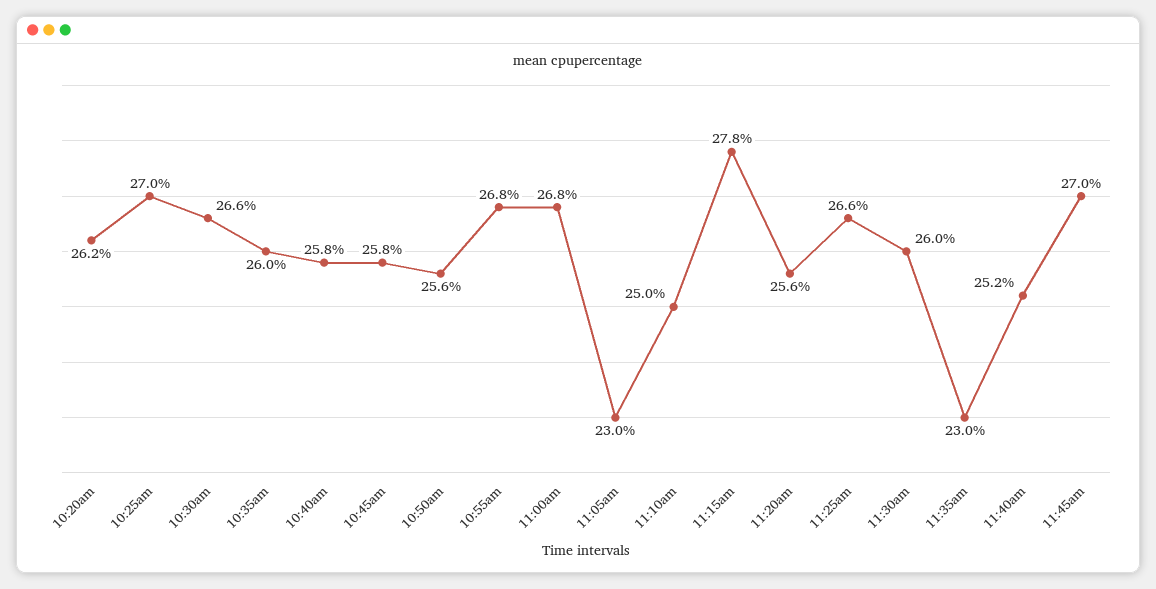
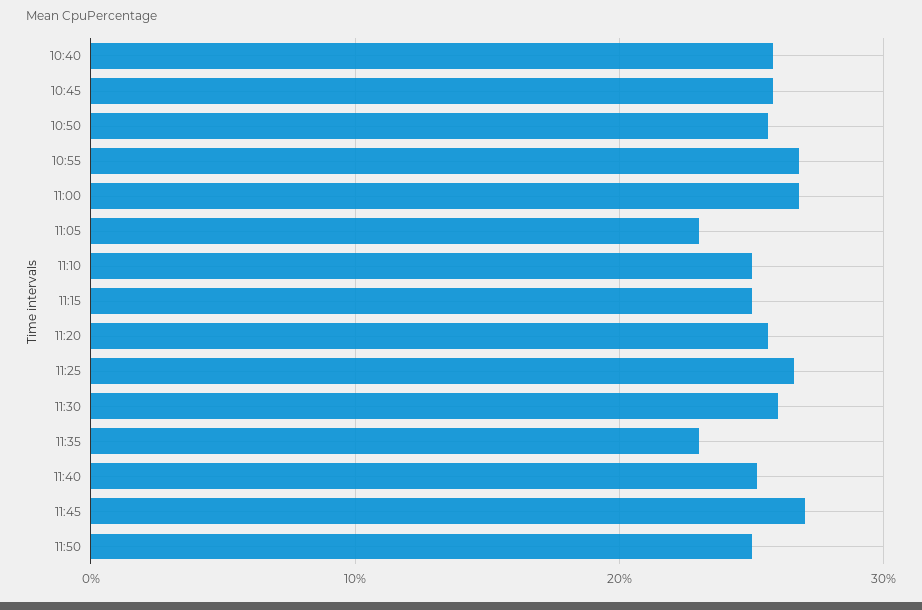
10:20am: 26.2 -> none
10:25am: 27 -> none
10:30am: 26.6 -> none
10:35am: 26 -> none
11:15am: 27.8 -> 25
11:50: none -> 25

